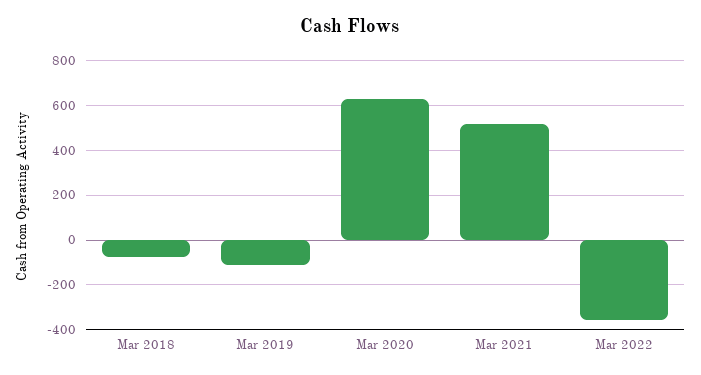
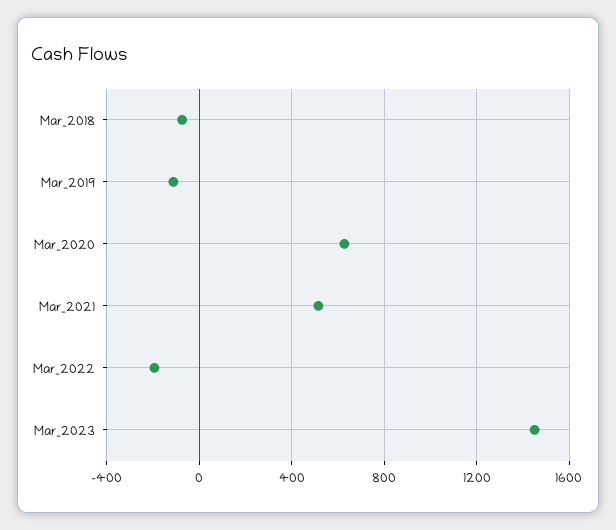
Mar 2022: -350 -> -200
Mar_2023: none -> 1450

